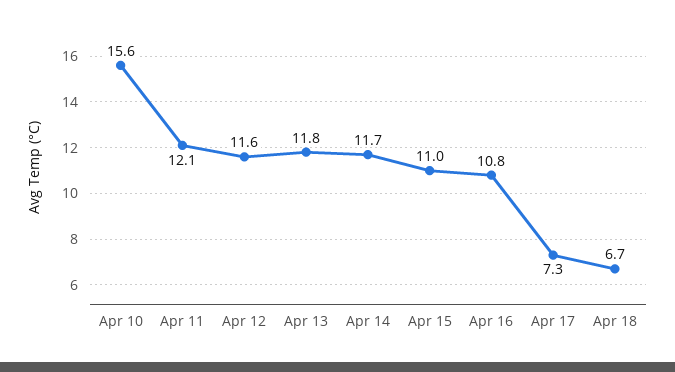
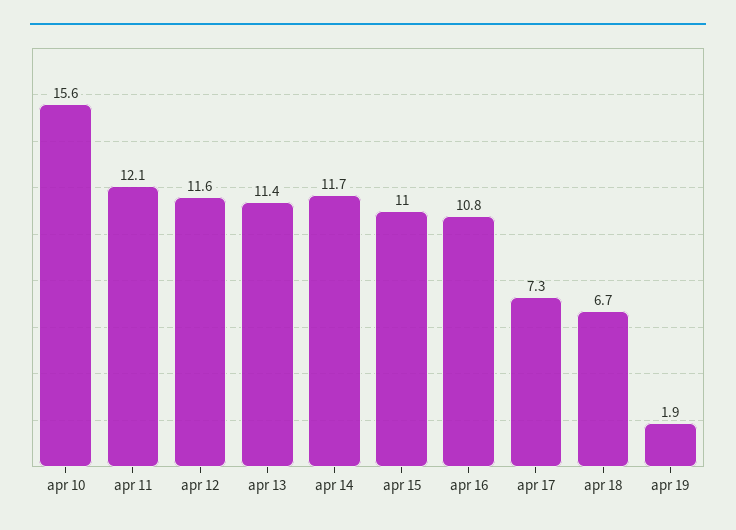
Apr 13: 11.8 -> 11.4
apr 19: none -> 1.9

